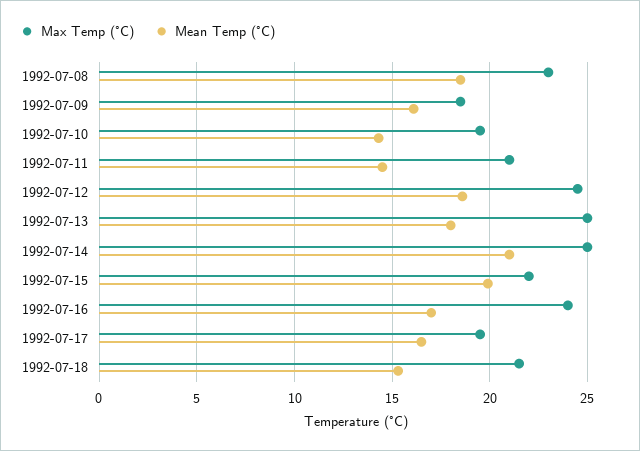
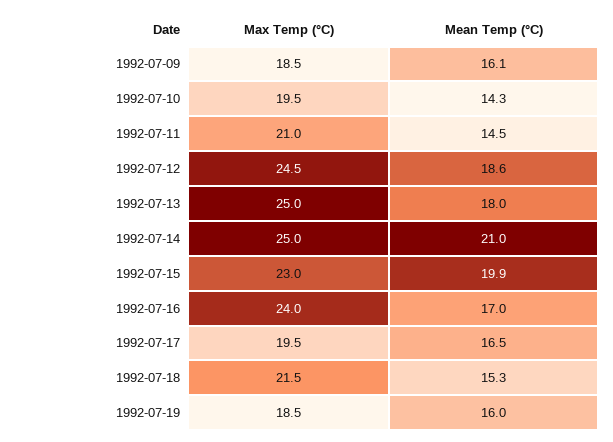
Max Temp (°C), 1992-07-08: 23 -> none
Mean Temp (°C), 1992-07-08: 18.5 -> none
Max Temp (°C), 1992-07-15: 22 -> 23
Max Temp (°C), 1992-07-19: none -> 18.5
Mean Temp (°C), 1992-07-19: none -> 16

